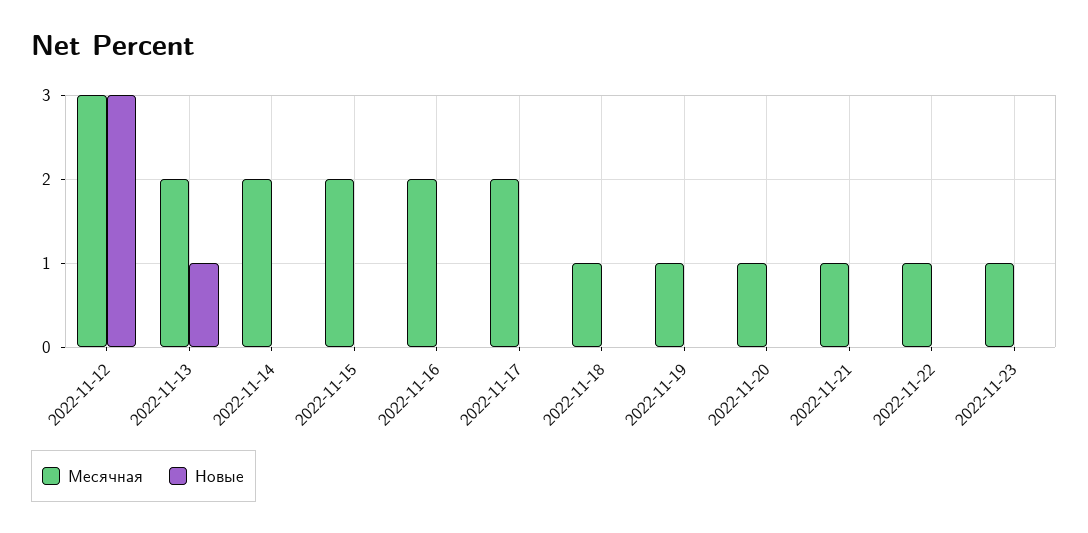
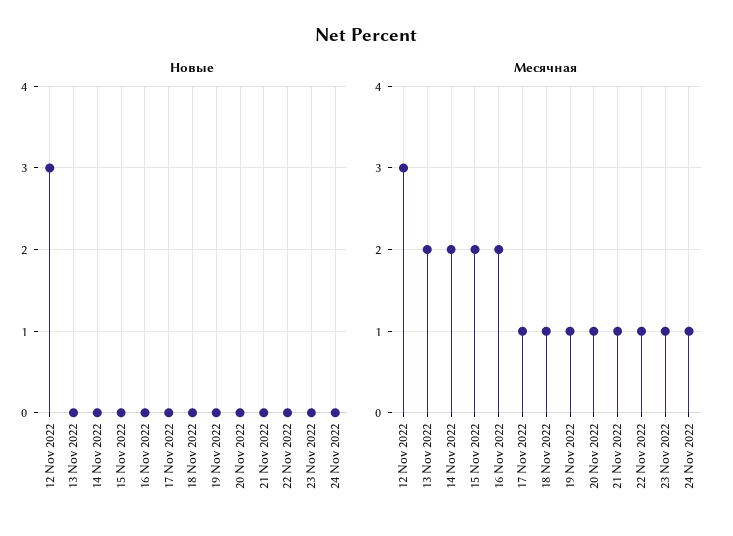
Новые, 2022-11-13: 1 -> 0
Месячная, 2022-11-17: 2 -> 1
Новые, 24 Nov 2022: none -> 0
Месячная, 24 Nov 2022: none -> 1

